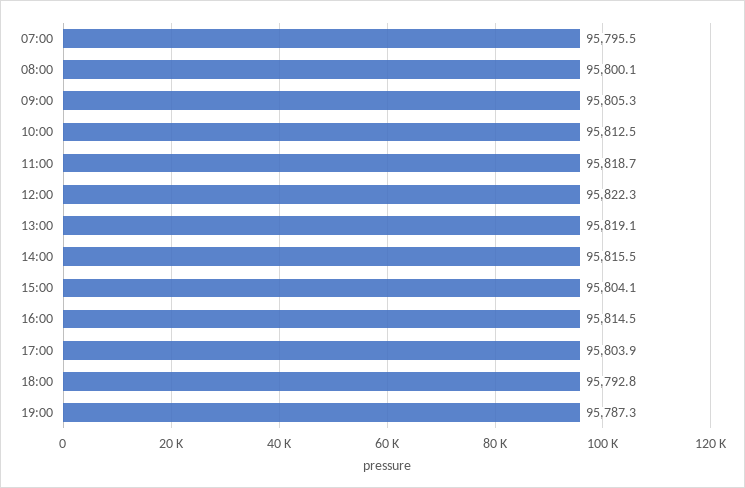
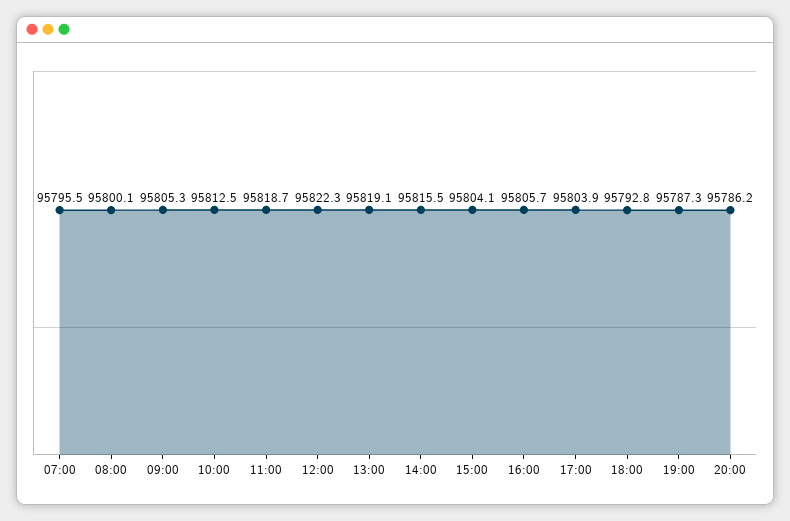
16:00: 95814.5 -> 95805.7
20:00: none -> 95786.2

